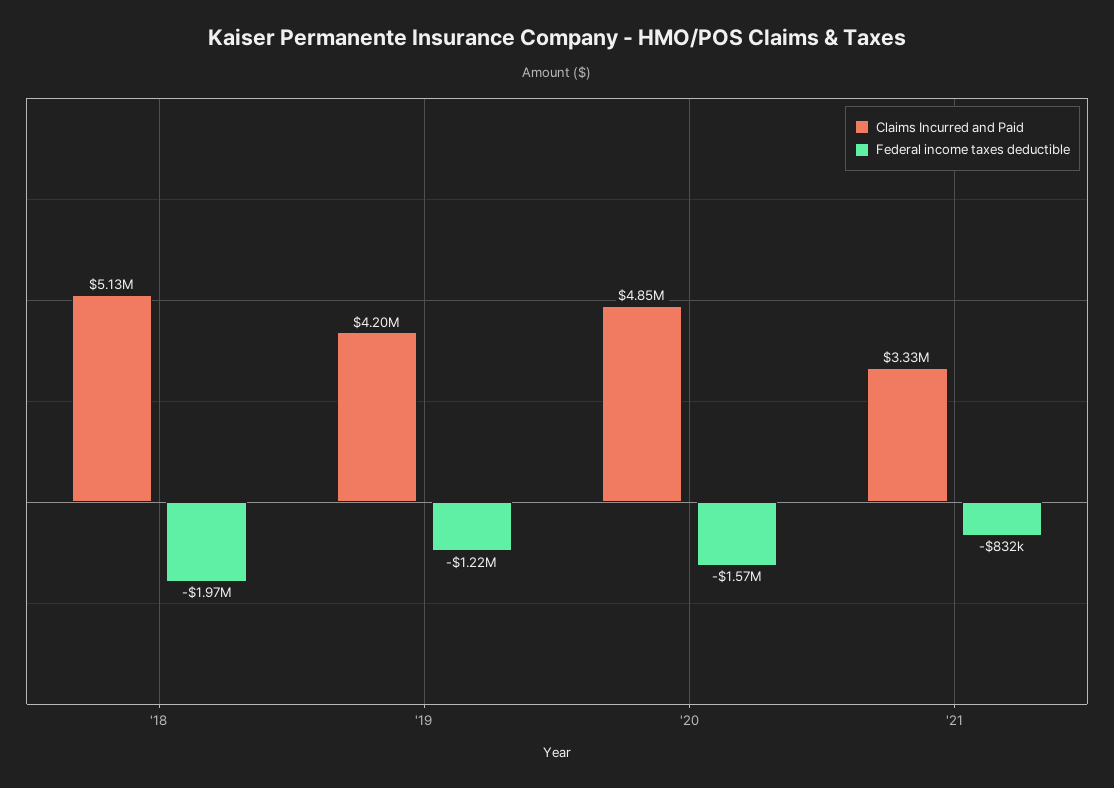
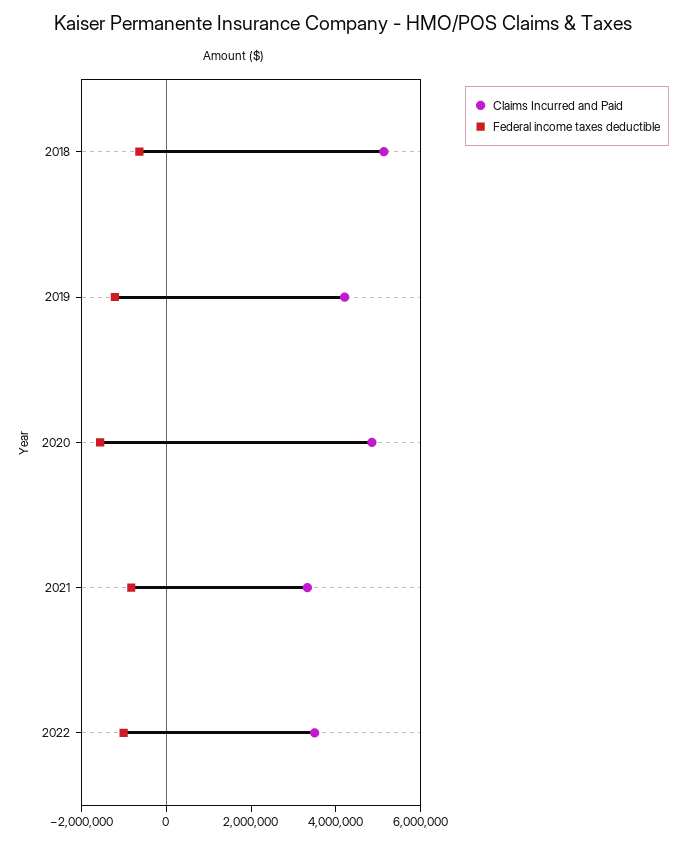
Federal income taxes deductible, '18: -1970000 -> -500000
Claims Incurred and Paid, 2022: none -> 3500000
Federal income taxes deductible, 2022: none -> -1000000

